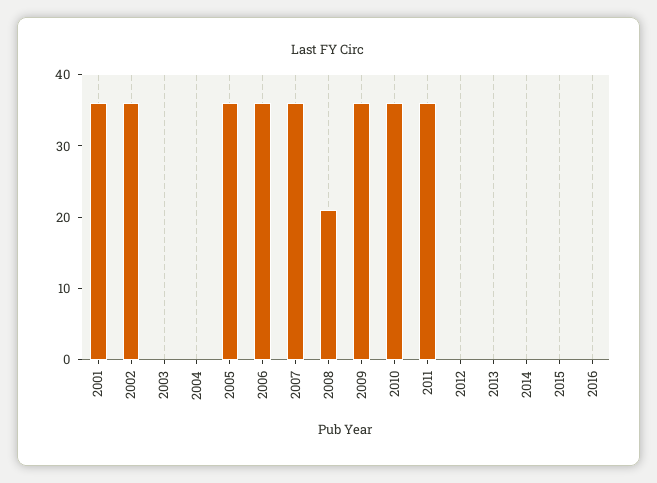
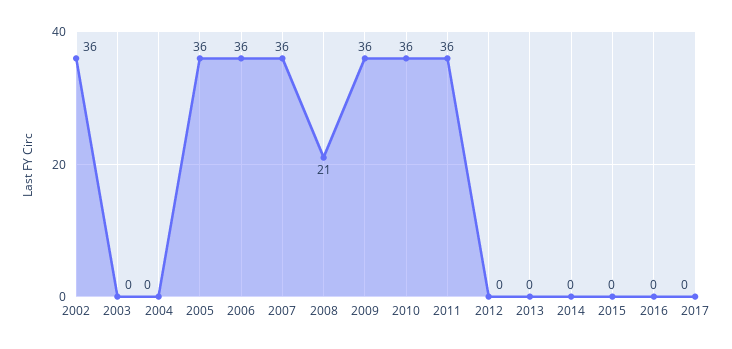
2001: 35 -> none
2017: none -> 0

